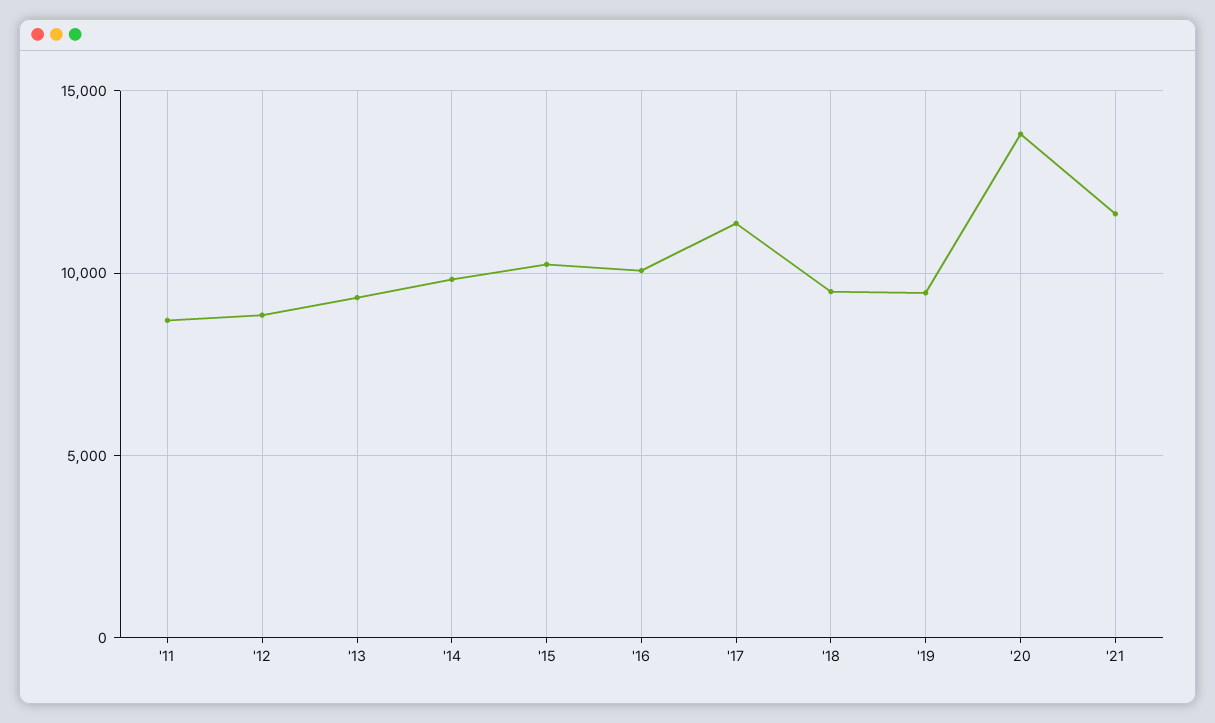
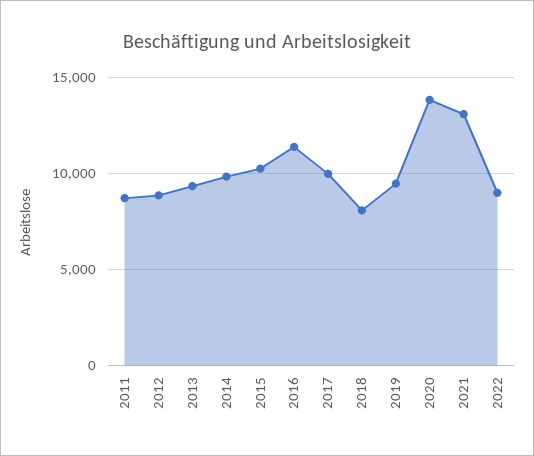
'16: 10000 -> 11500
'17: 11500 -> 10000
'18: 9500 -> 8000
'21: 11500 -> 13000
2022: none -> 9000

